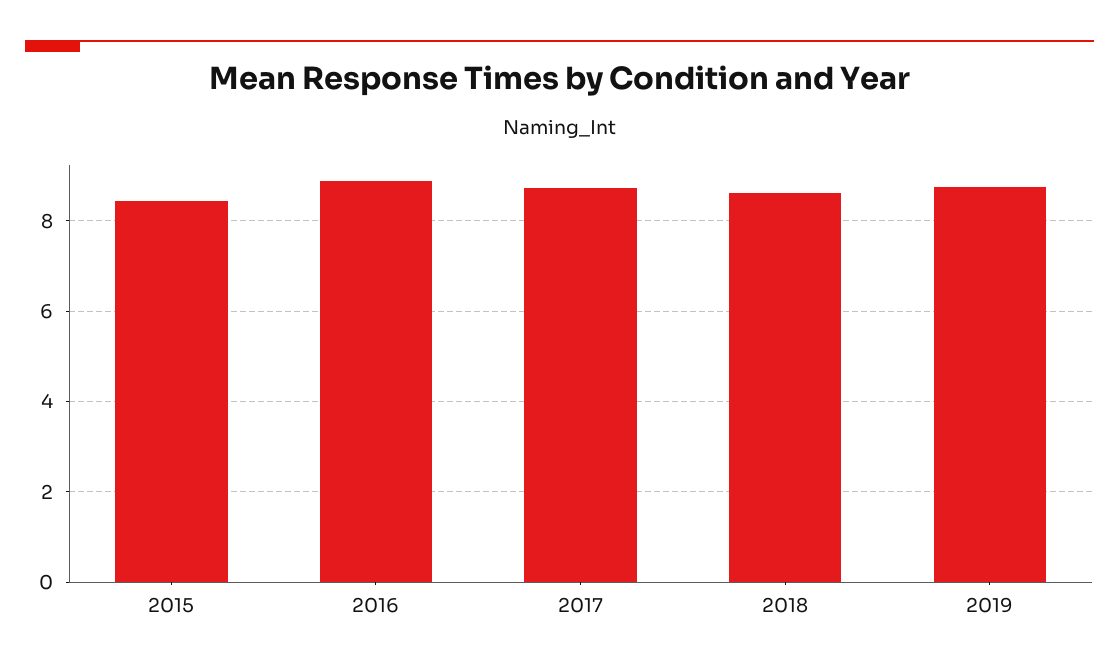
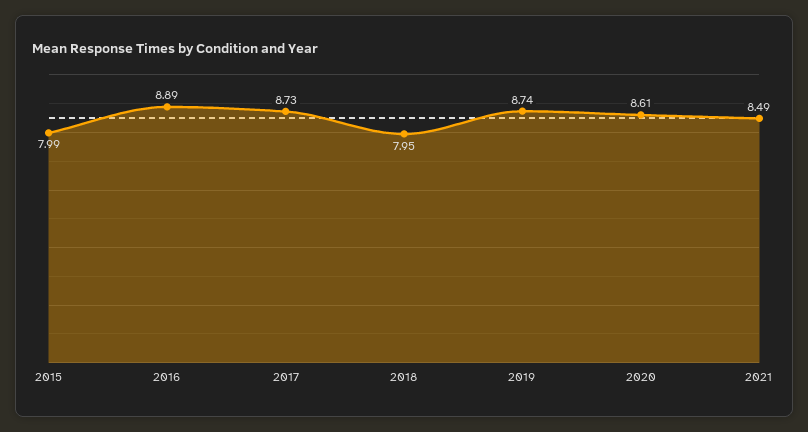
2015: 8.4 -> 7.99
2018: 8.6 -> 7.95
2020: none -> 8.61
2021: none -> 8.49

